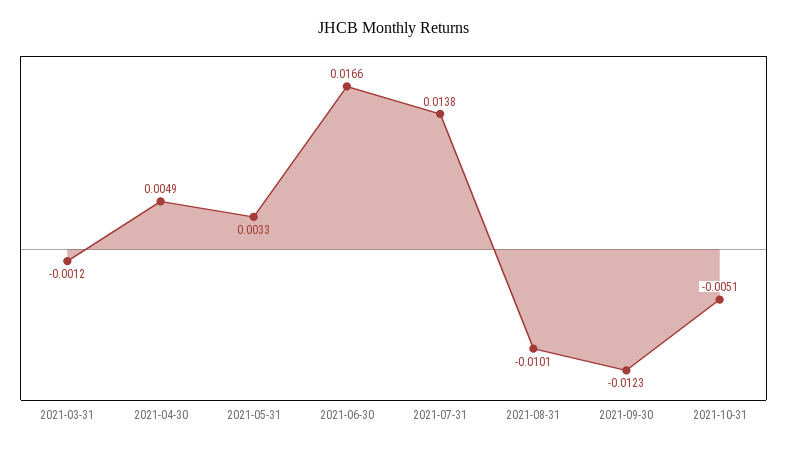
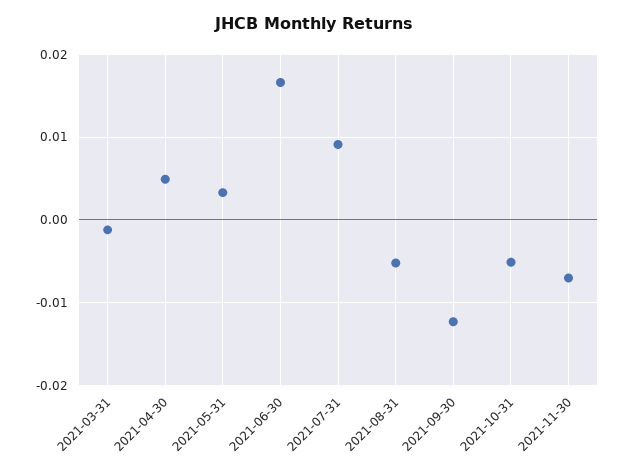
2021-07-31: 0.0138 -> 0.009
2021-08-31: -0.0101 -> -0.005
2021-11-30: none -> -0.007

